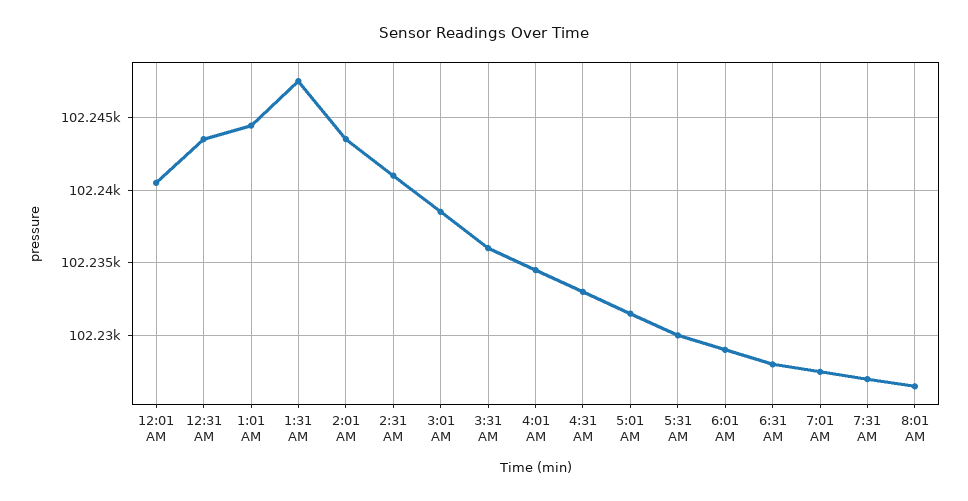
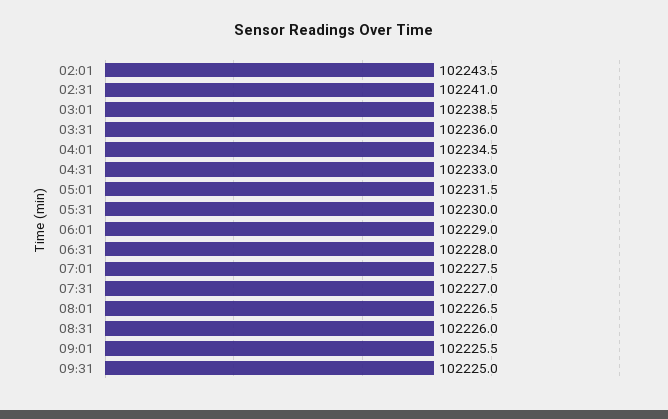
12:01 AM: 102240.5 -> none
12:31 AM: 102243.5 -> none
1:01 AM: 102244.5 -> none
1:31 AM: 102247.5 -> none
08:31: none -> 102226
09:01: none -> 102225.5
09:31: none -> 102225

